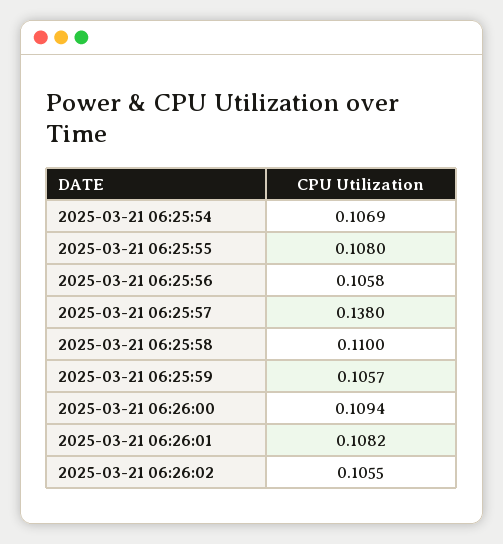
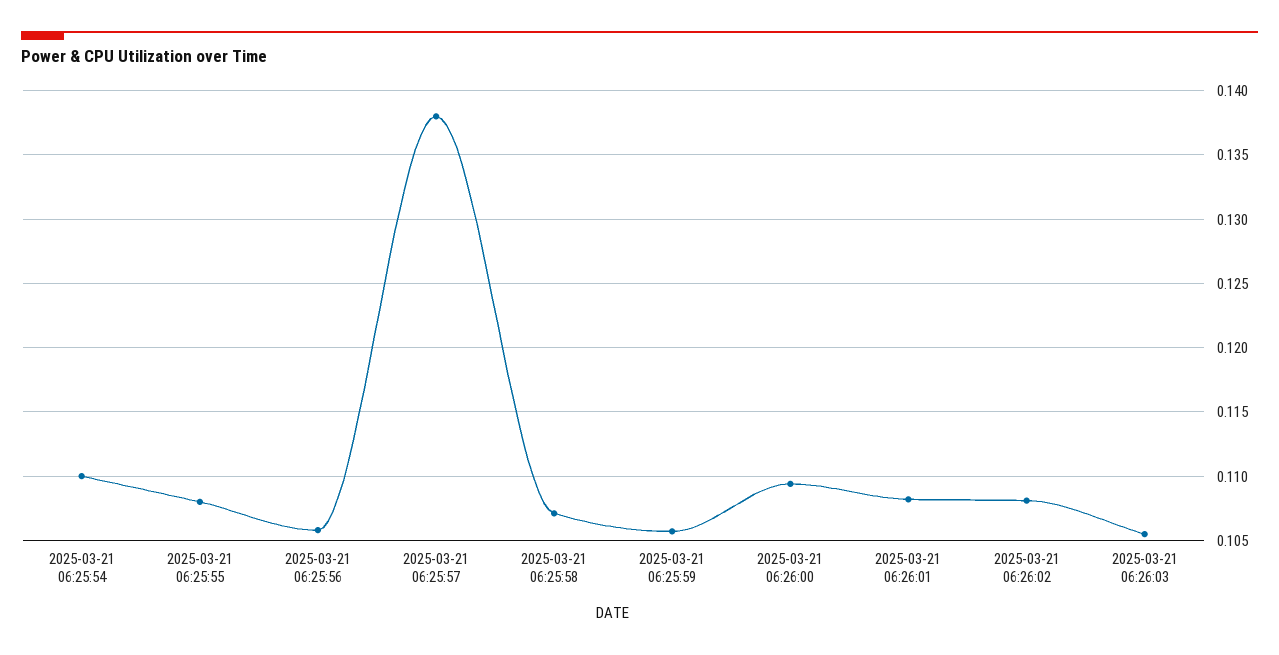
2025-03-21 06:25:54: 0.1069 -> 0.11
2025-03-21 06:25:58: 0.11 -> 0.107
2025-03-21 06:26:02: 0.1055 -> 0.108
2025-03-21 06:26:03: none -> 0.1055

